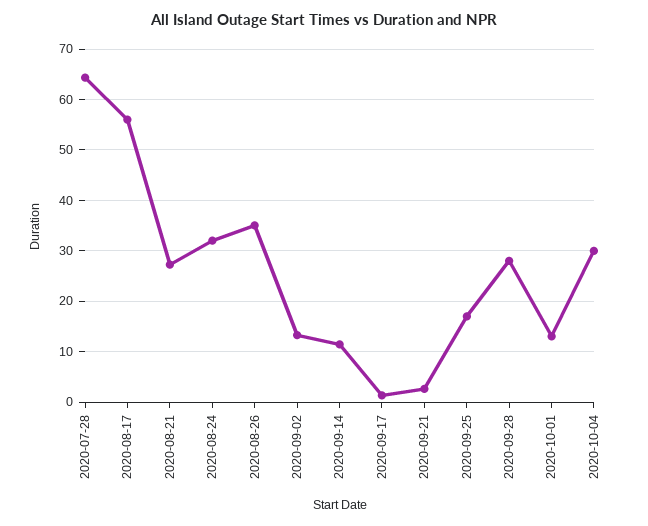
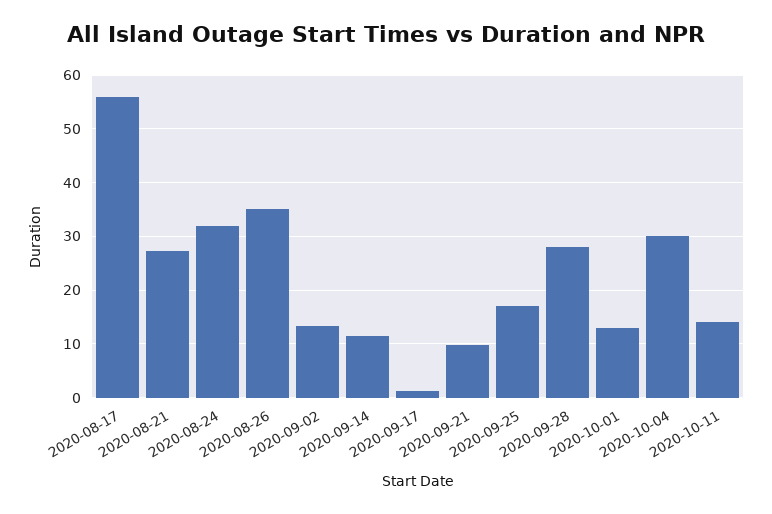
2020-07-28: 64 -> none
2020-09-21: 2 -> 10
2020-10-11: none -> 14

